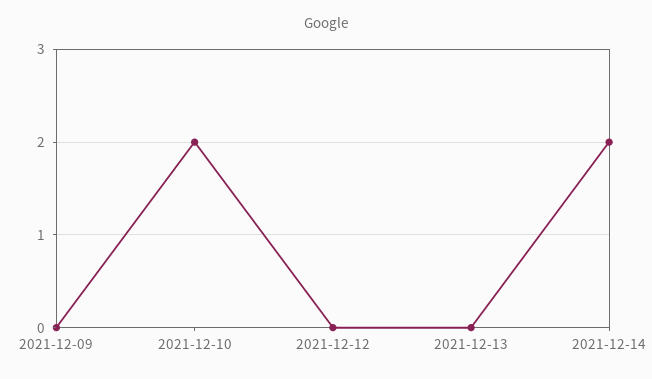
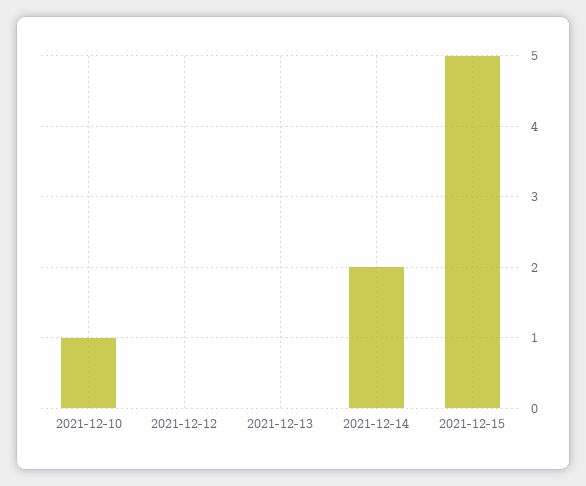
2021-12-09: 0 -> none
2021-12-10: 2 -> 1
2021-12-15: none -> 5

